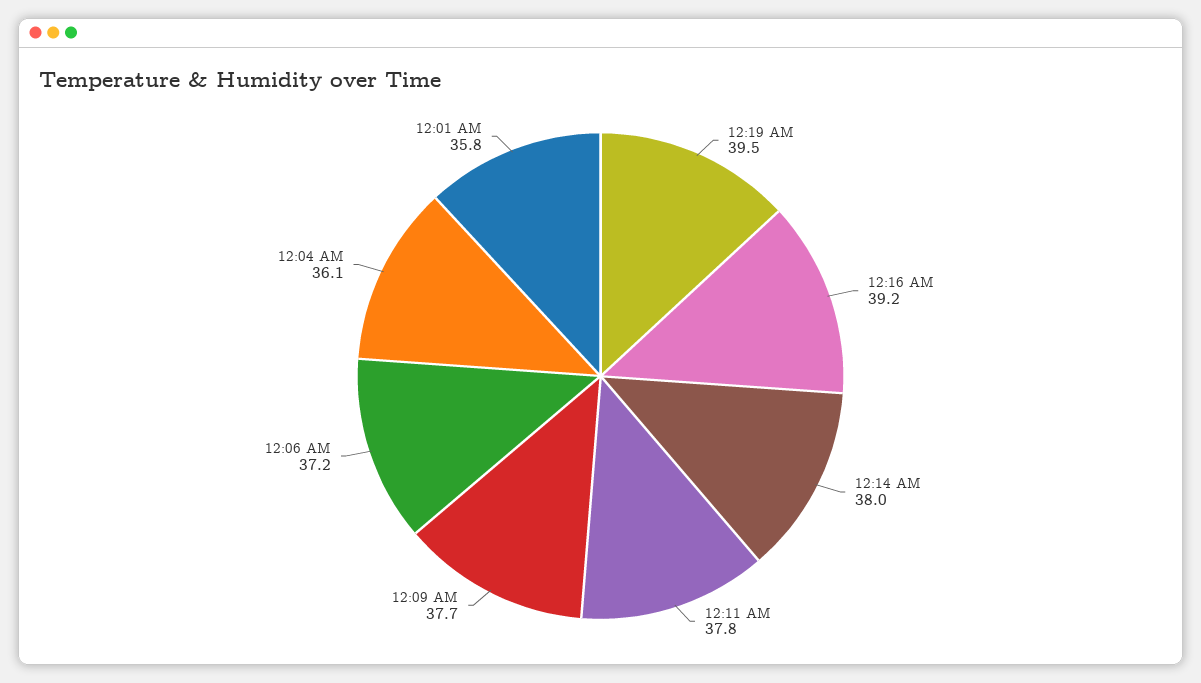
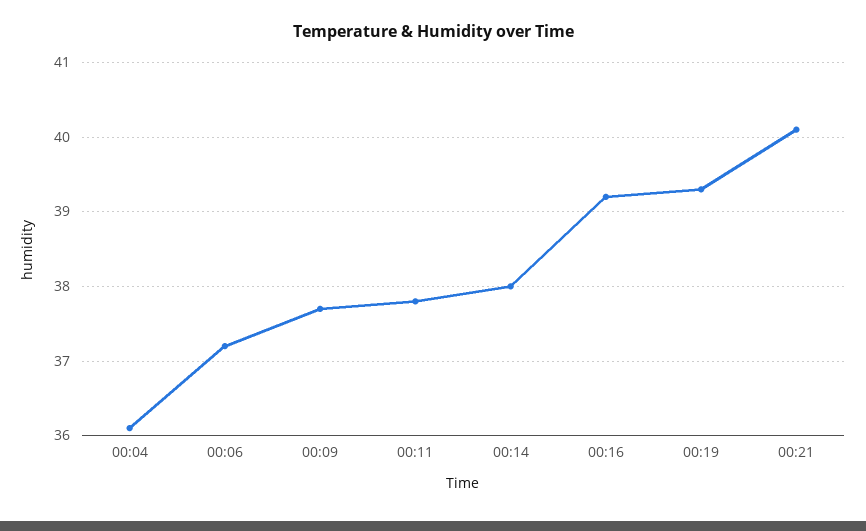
12:19 AM: 39.5 -> 39.3
12:01 AM: 35.8 -> none
00:21: none -> 40.1

